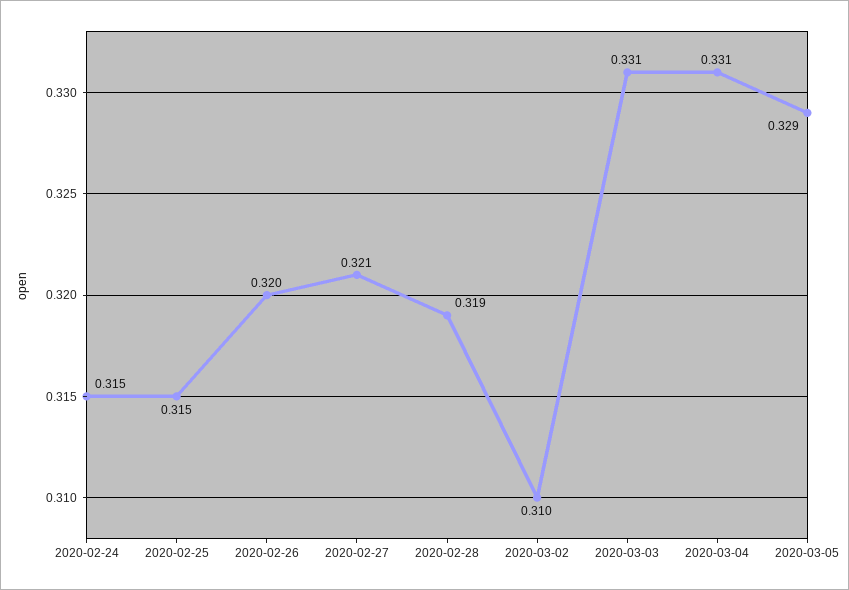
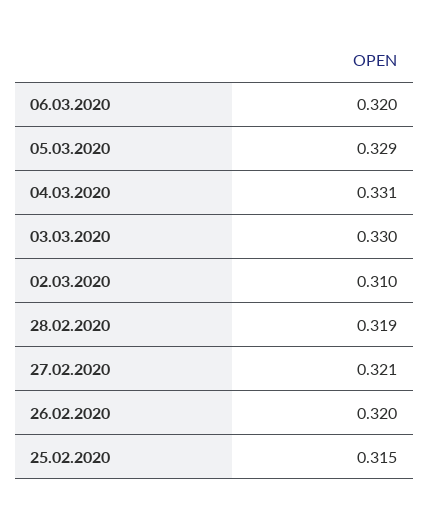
2020-02-24: 0.315 -> none
2020-03-03: 0.331 -> 0.33
06.03.2020: none -> 0.32

